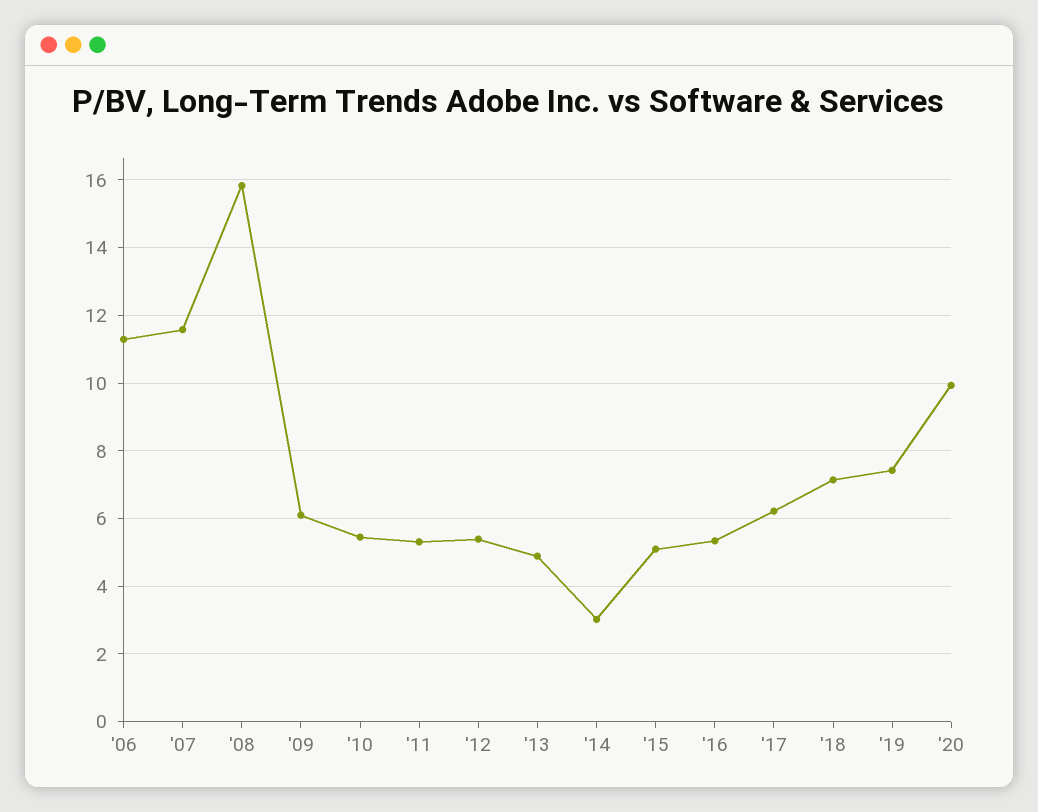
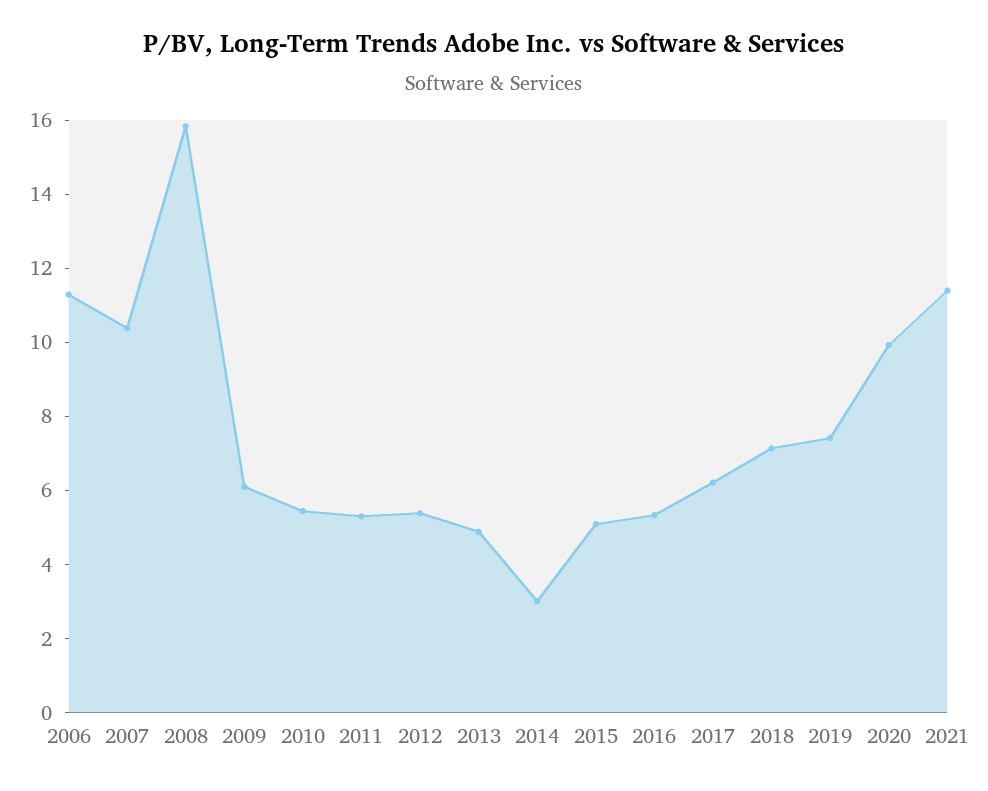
'07: 11.6 -> 10.5
2021: none -> 11.5

